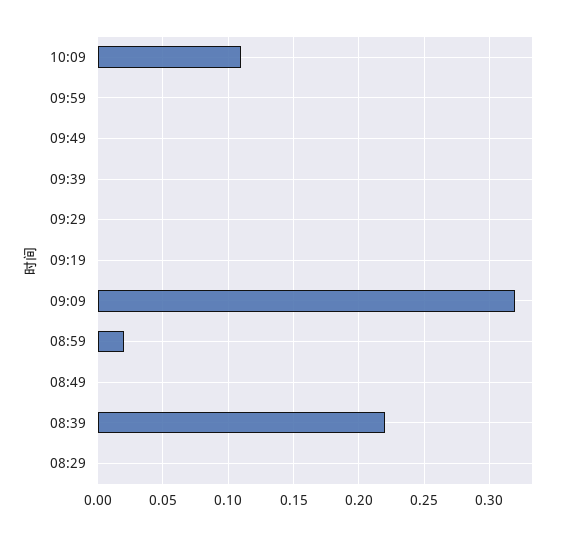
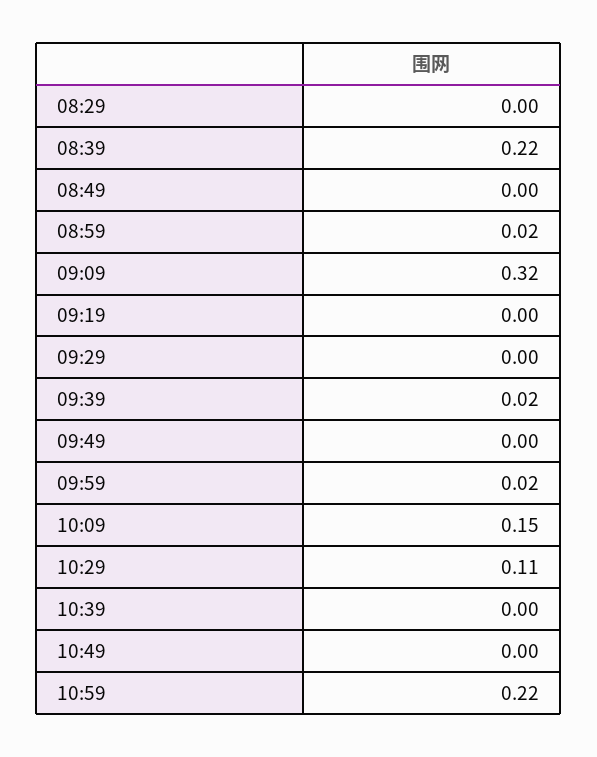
10:09: 0.11 -> 0.15
09:59: 0 -> 0.02
09:39: 0 -> 0.02
10:29: none -> 0.11
10:39: none -> 0
10:49: none -> 0
10:59: none -> 0.22

